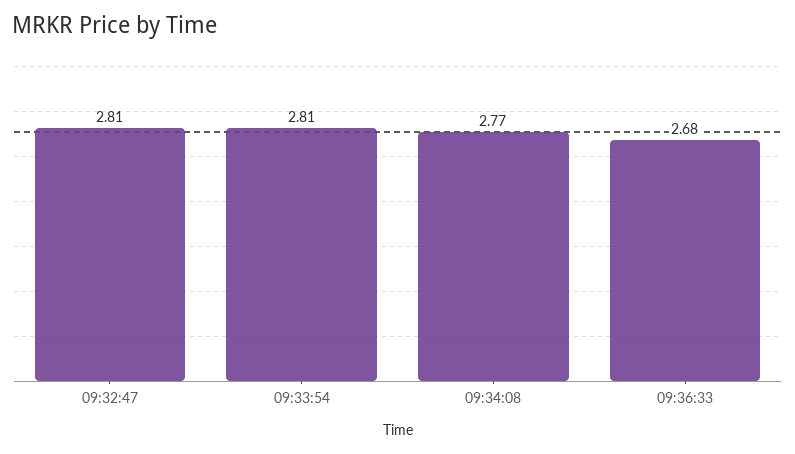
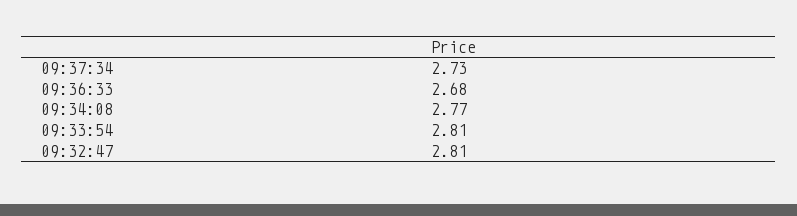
09:37:34: none -> 2.73

